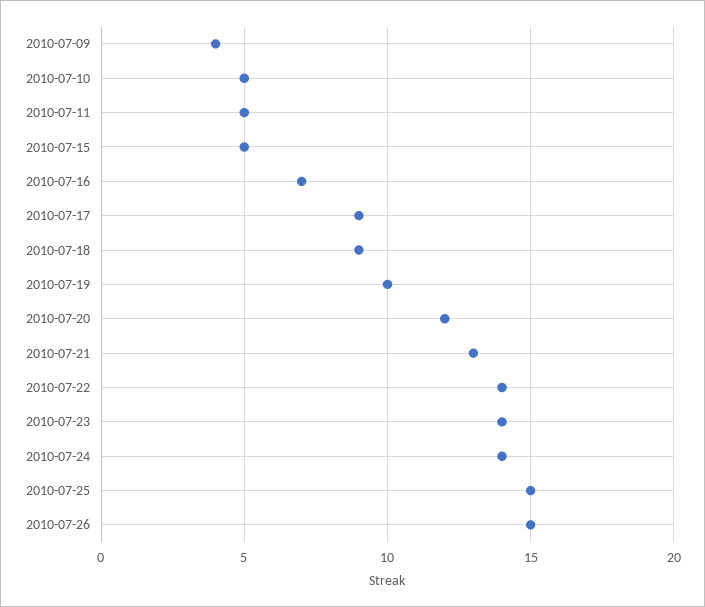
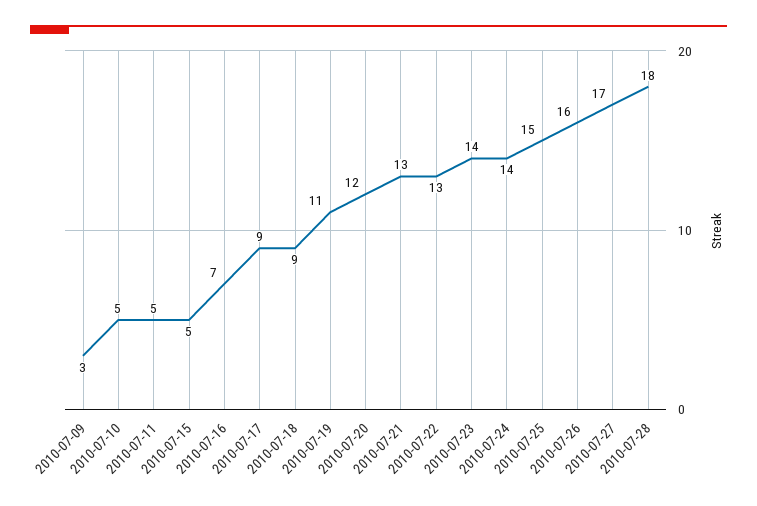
2010-07-09: 4 -> 3
2010-07-19: 10 -> 11
2010-07-22: 14 -> 13
2010-07-26: 15 -> 16
2010-07-27: none -> 17
2010-07-28: none -> 18

